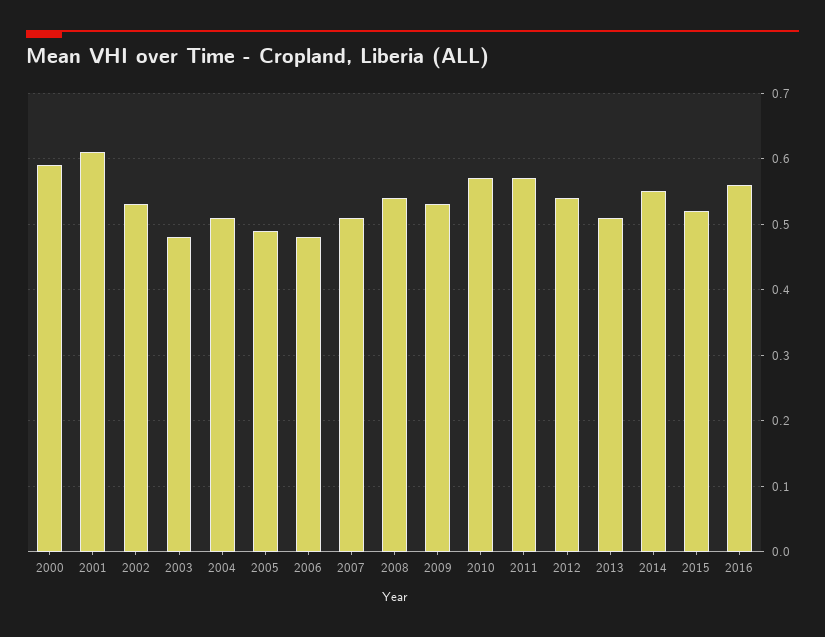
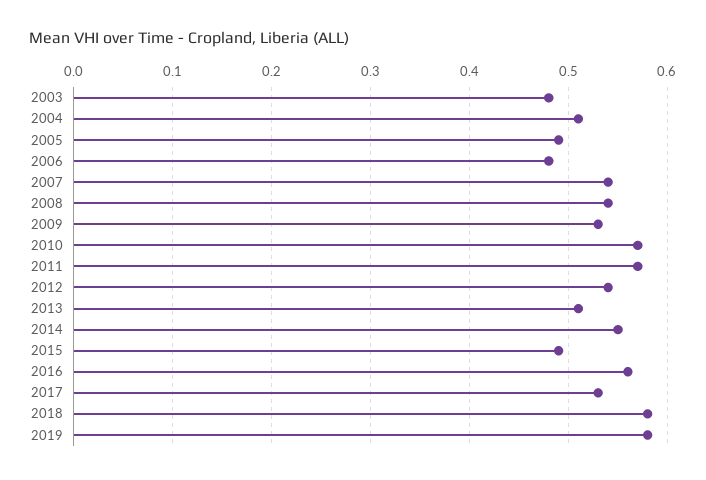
2000: 0.59 -> none
2001: 0.61 -> none
2002: 0.53 -> none
2007: 0.51 -> 0.54
2015: 0.52 -> 0.49
2017: none -> 0.53
2018: none -> 0.58
2019: none -> 0.58

